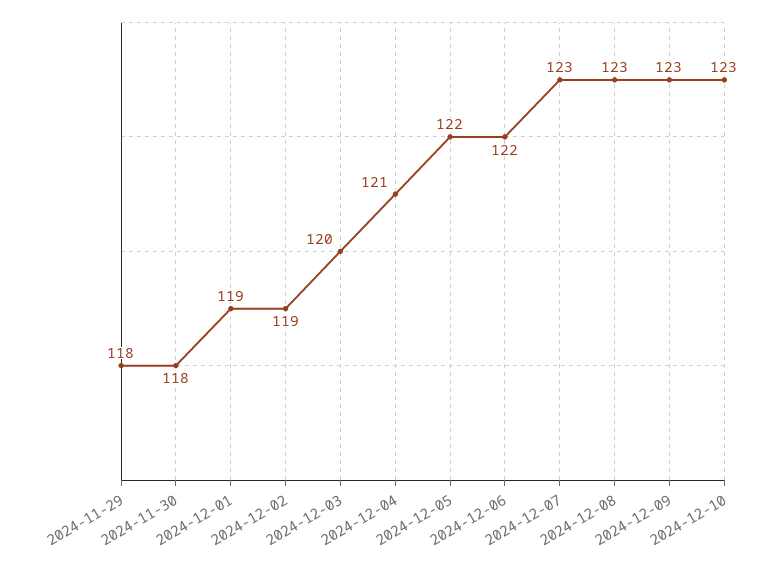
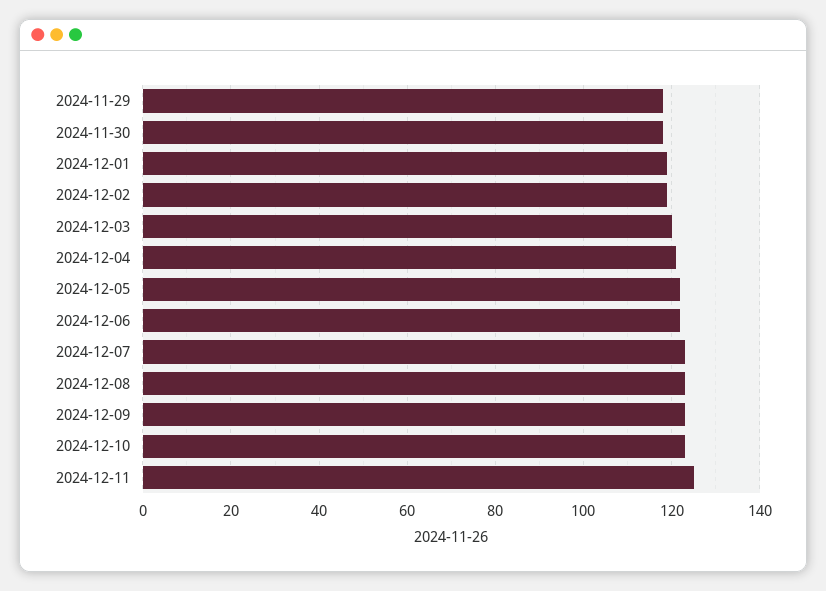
2024-12-11: none -> 125

